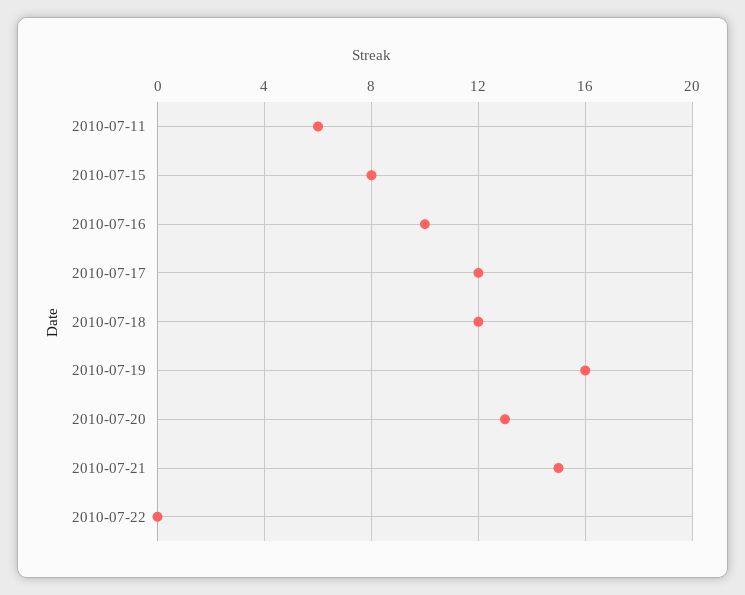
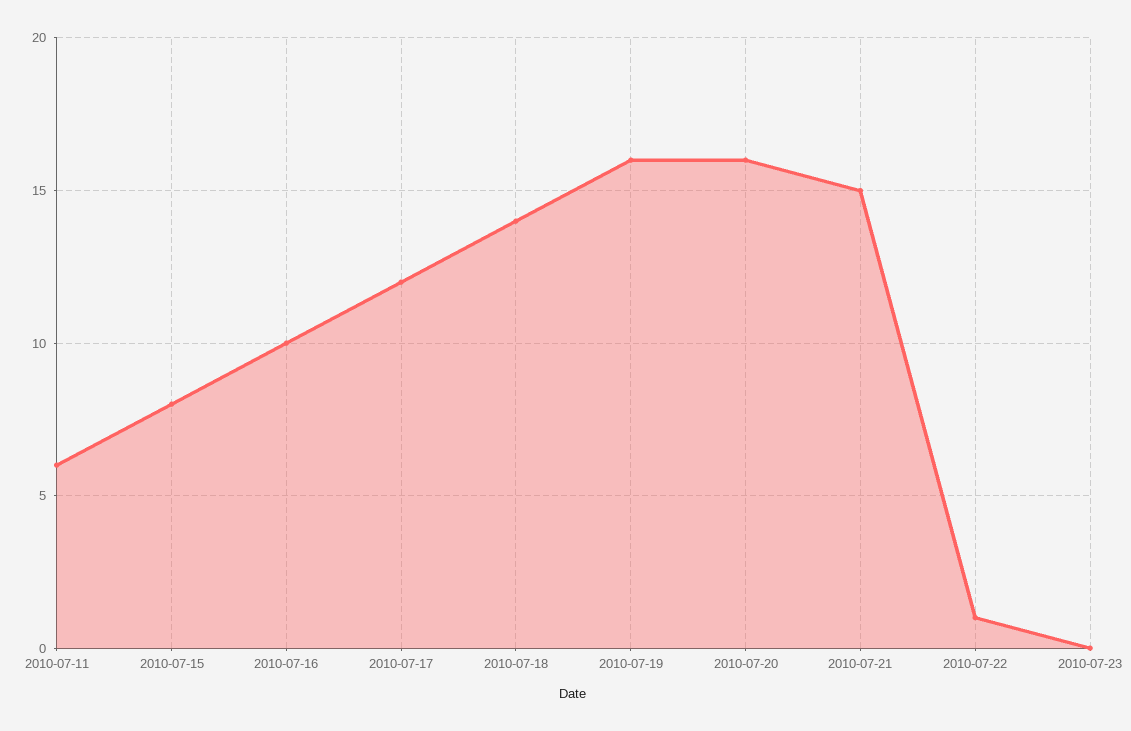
2010-07-18: 12 -> 14
2010-07-20: 13 -> 16
2010-07-22: 0 -> 1
2010-07-23: none -> 0

